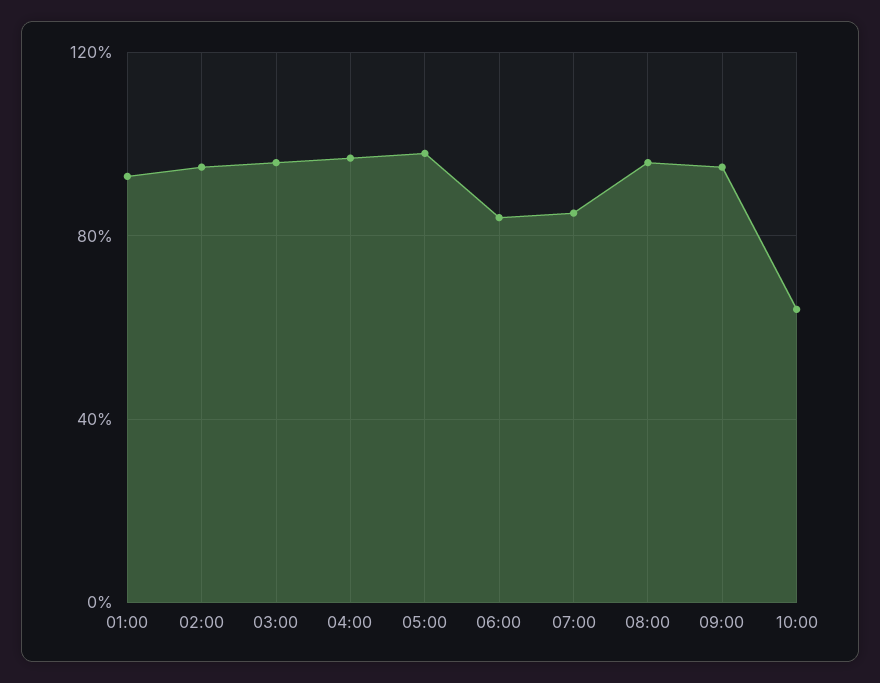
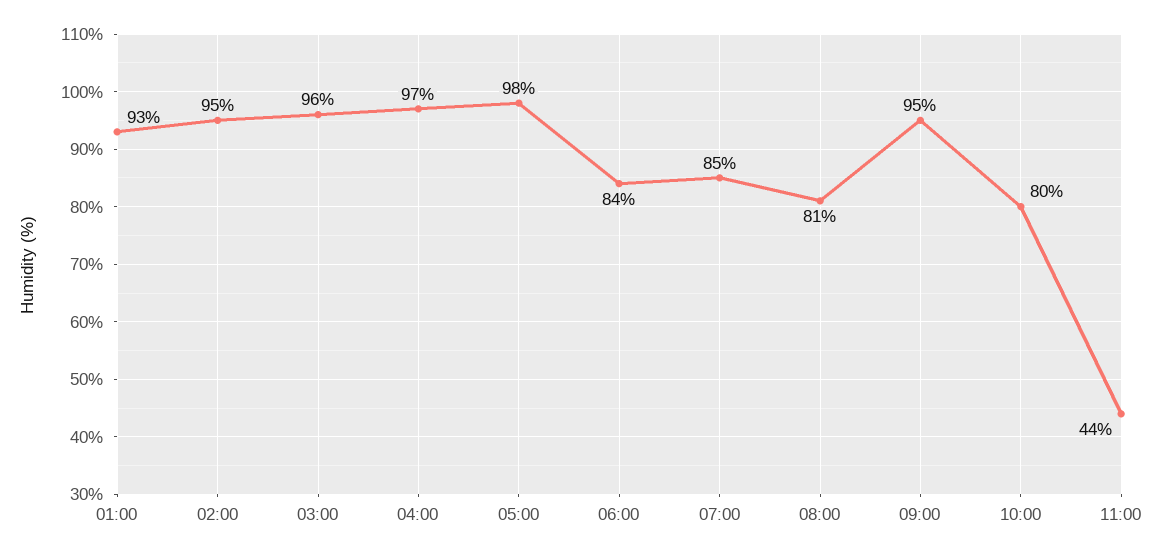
08:00: 95 -> 81
10:00: 65 -> 80
11:00: none -> 44

